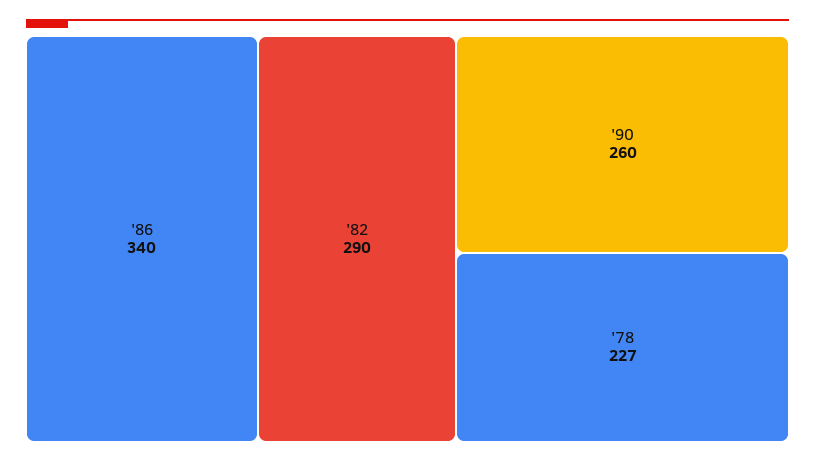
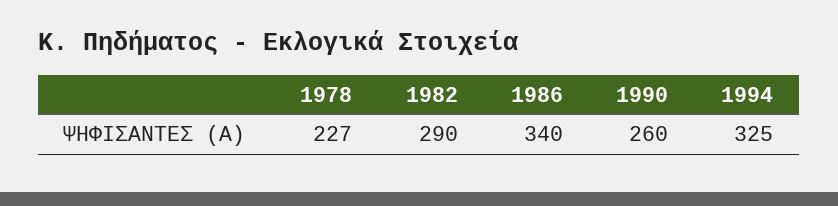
1994: none -> 325

